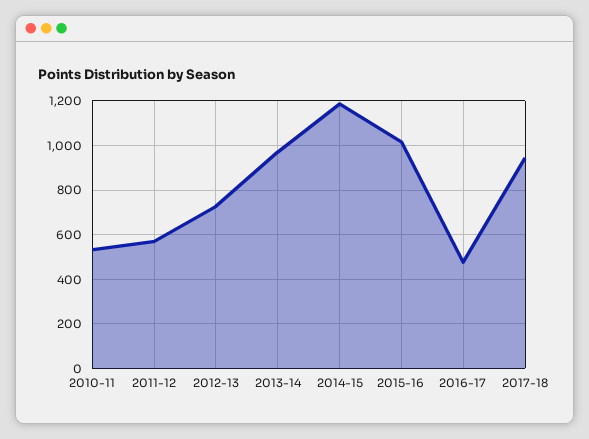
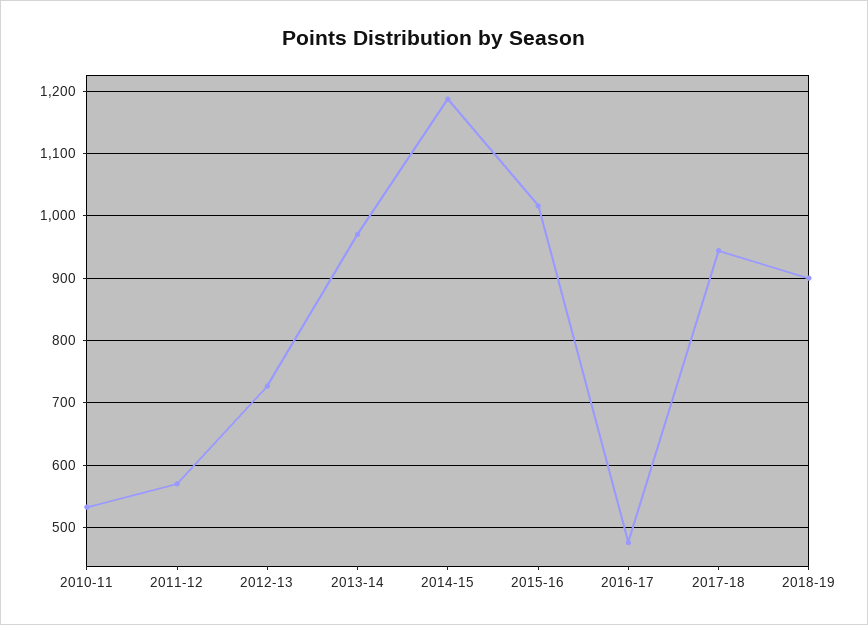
2018-19: none -> 900

